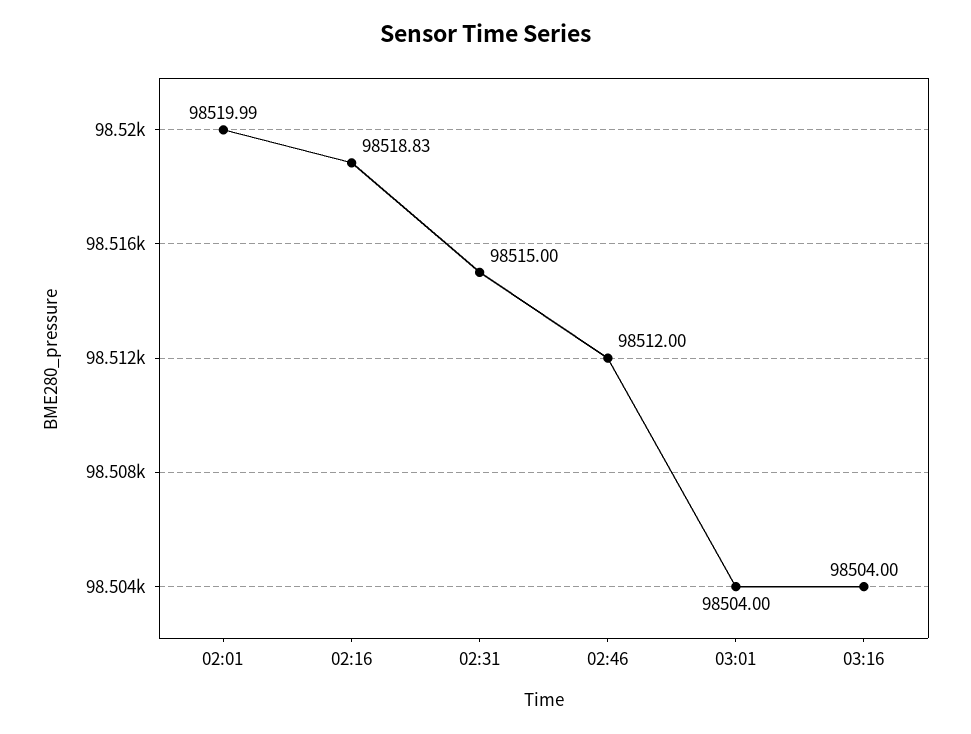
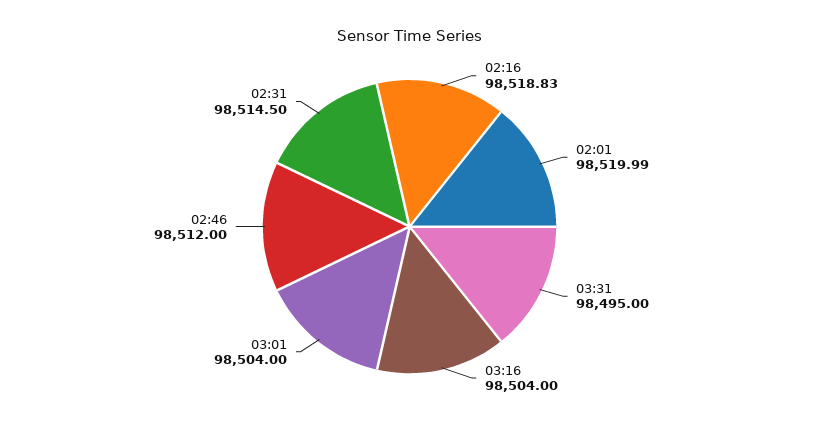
02:31: 98515 -> 98514.5
03:31: none -> 98495

